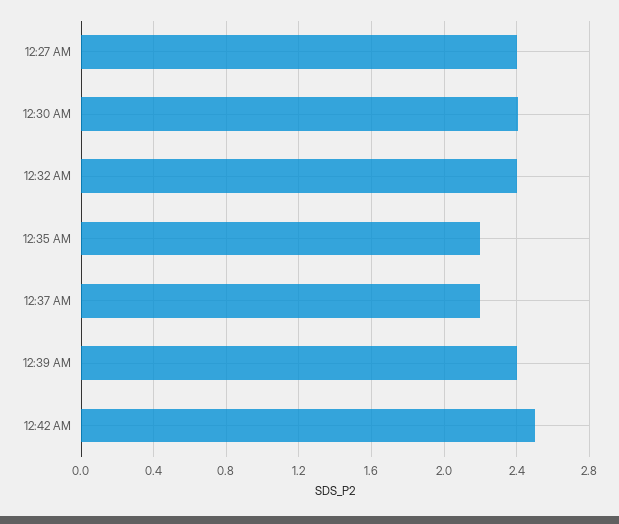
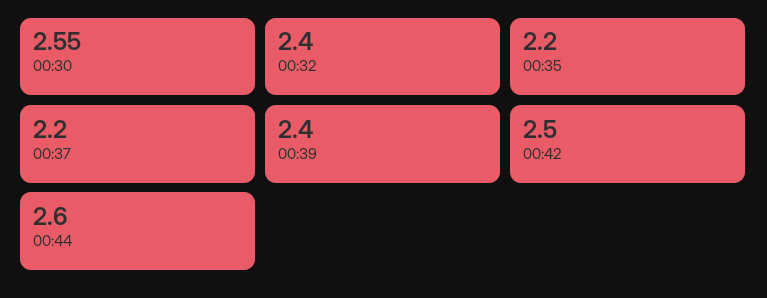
12:27 AM: 2.4 -> none
12:30 AM: 2.4 -> 2.55
00:44: none -> 2.6

